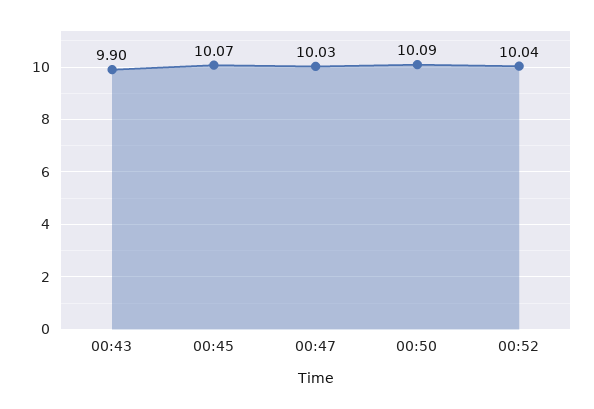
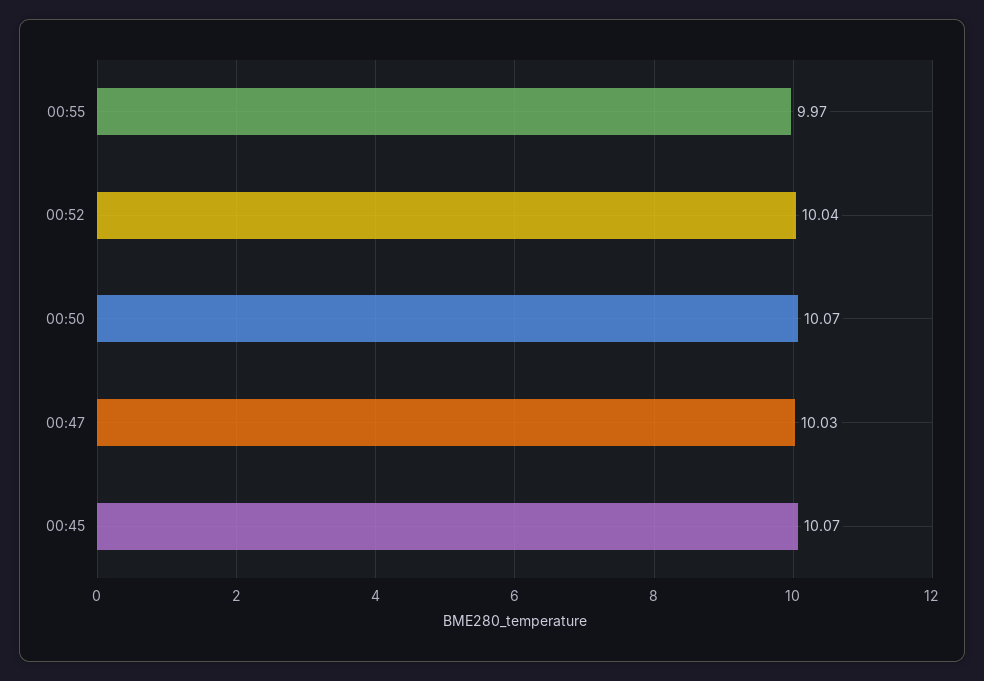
00:43: 9.9 -> none
00:50: 10.09 -> 10.07
00:55: none -> 9.97

